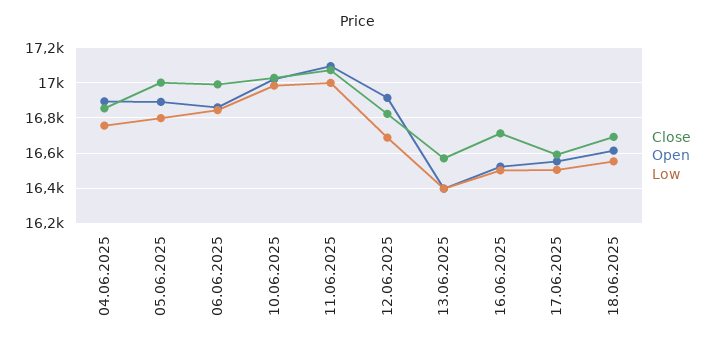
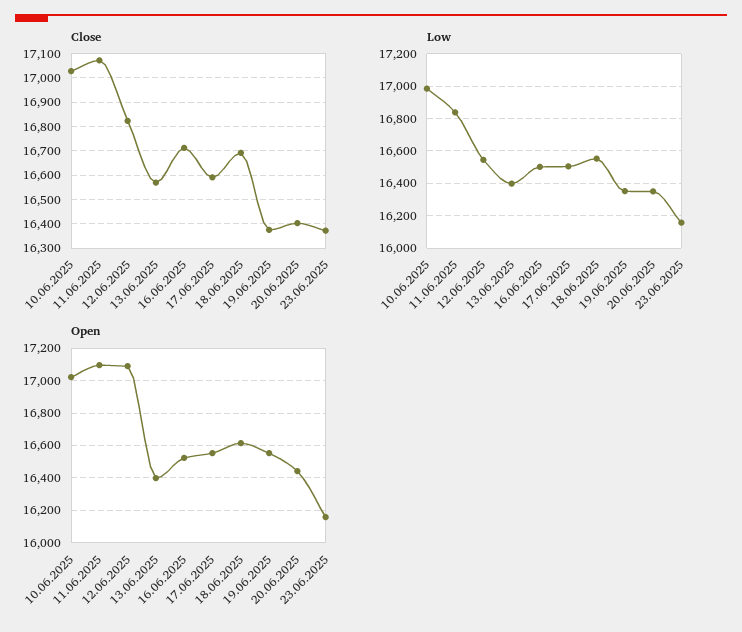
Close, 04.06.2025: 16850 -> none
Open, 04.06.2025: 16900 -> none
Low, 04.06.2025: 16750 -> none
Close, 05.06.2025: 17000 -> none
Open, 05.06.2025: 16900 -> none
Low, 05.06.2025: 16800 -> none
Close, 06.06.2025: 17000 -> none
Open, 06.06.2025: 16850 -> none
Low, 06.06.2025: 16850 -> none
Low, 11.06.2025: 17000 -> 16850
Open, 12.06.2025: 16900 -> 17100
Low, 12.06.2025: 16700 -> 16550
Close, 19.06.2025: none -> 16375
Close, 20.06.2025: none -> 16400
Close, 23.06.2025: none -> 16375
Low, 19.06.2025: none -> 16350
Low, 20.06.2025: none -> 16350
Low, 23.06.2025: none -> 16150
Open, 19.06.2025: none -> 16550
Open, 20.06.2025: none -> 16450
Open, 23.06.2025: none -> 16150

